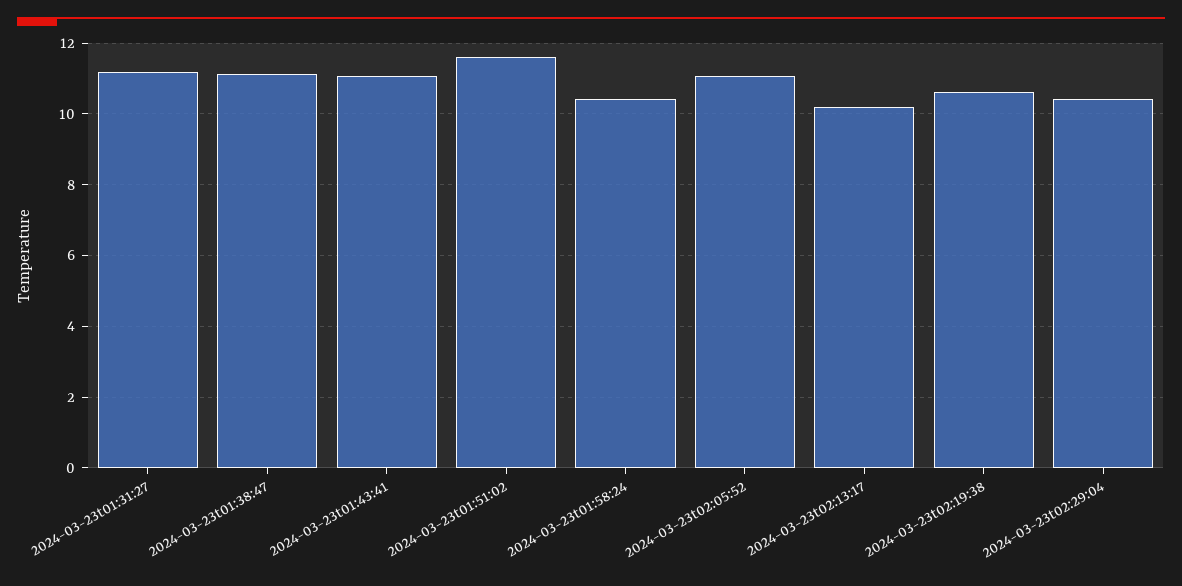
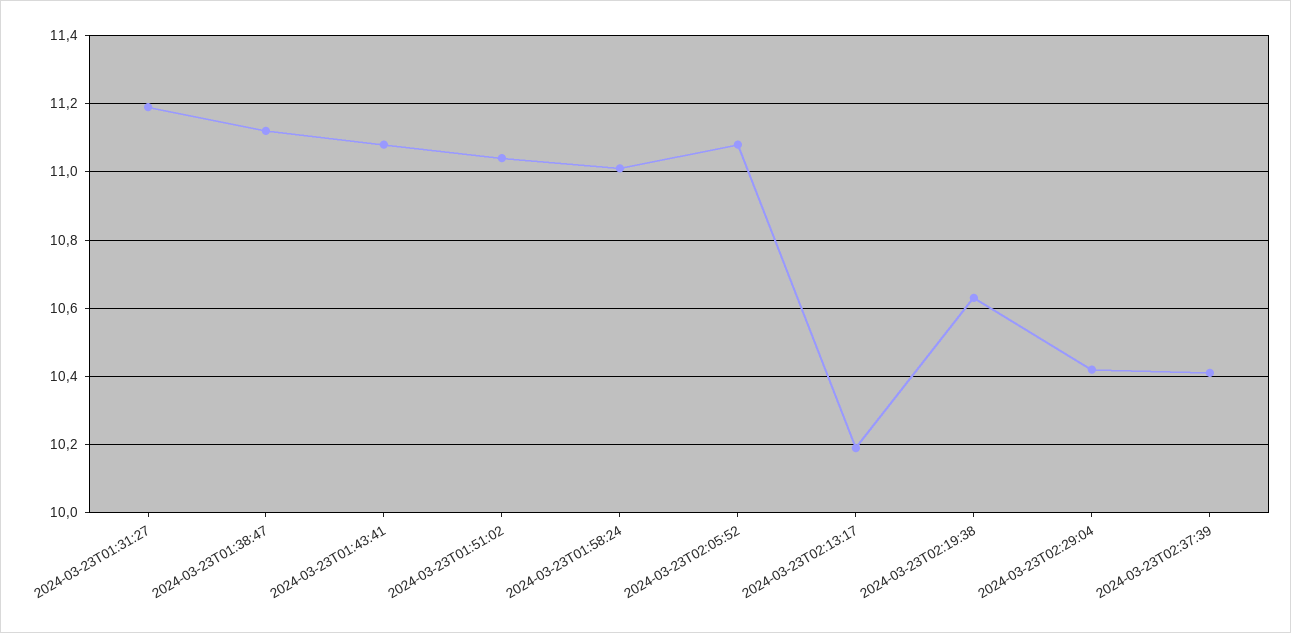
2024-03-23t01:51:02: 11.6 -> 11.05
2024-03-23t01:58:24: 10.4 -> 11
2024-03-23T02:37:39: none -> 10.4

